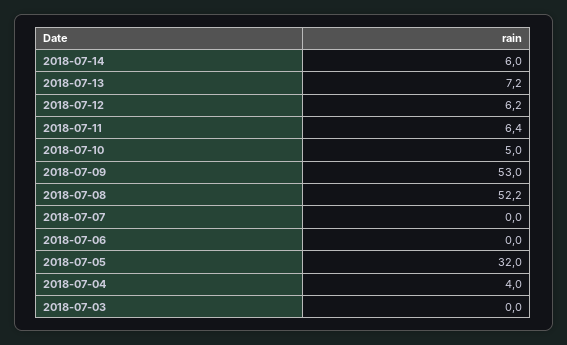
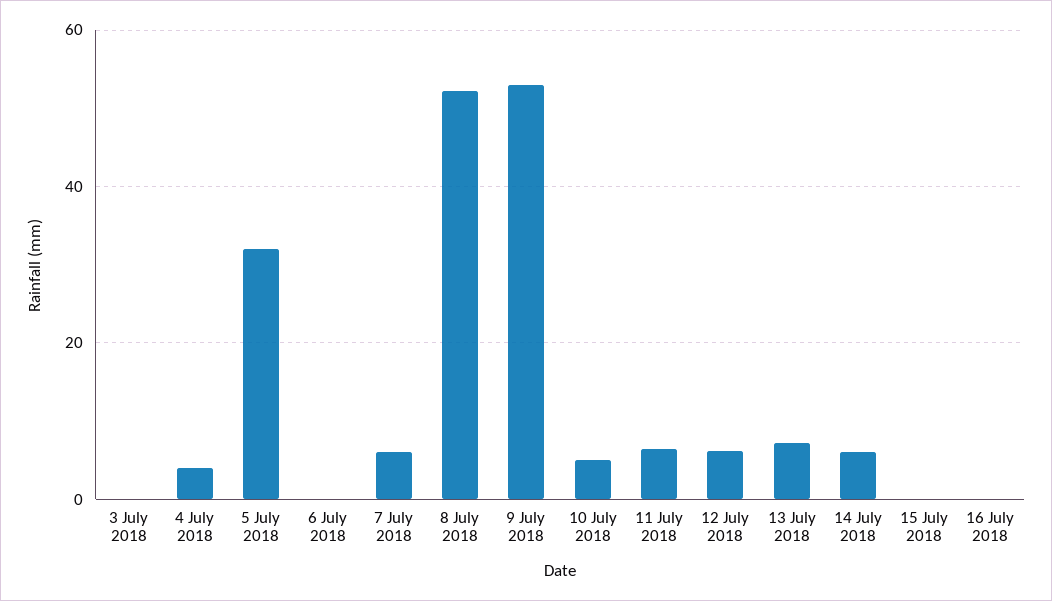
2018-07-07: 0 -> 6
15 July 2018: none -> 0
16 July 2018: none -> 0

